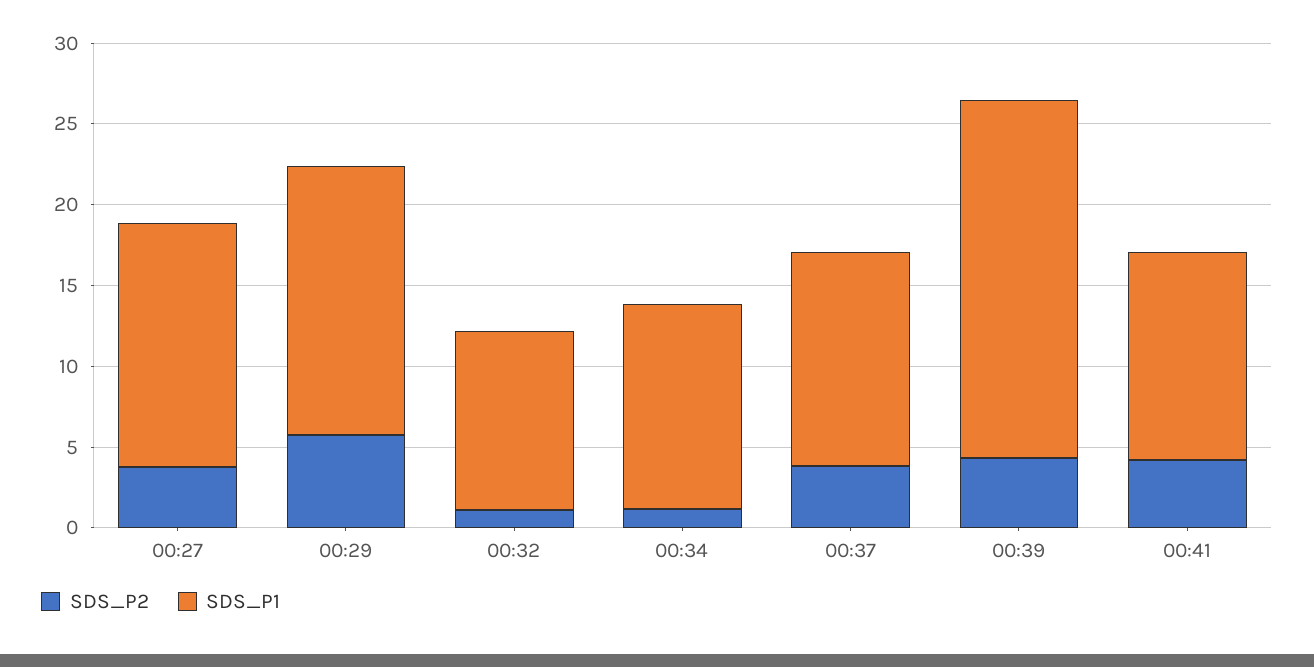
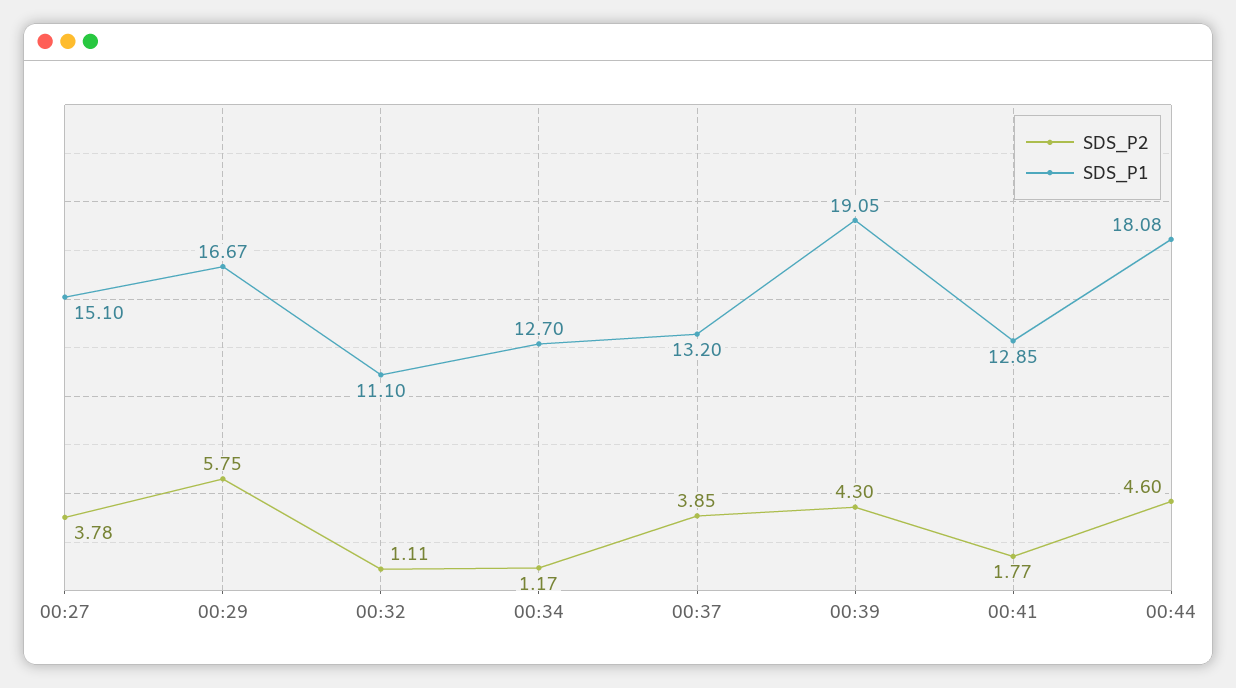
SDS_P1, 00:39: 22 -> 19.05
SDS_P2, 00:41: 4 -> 1.77
SDS_P2, 00:44: none -> 4.6
SDS_P1, 00:44: none -> 18.08

